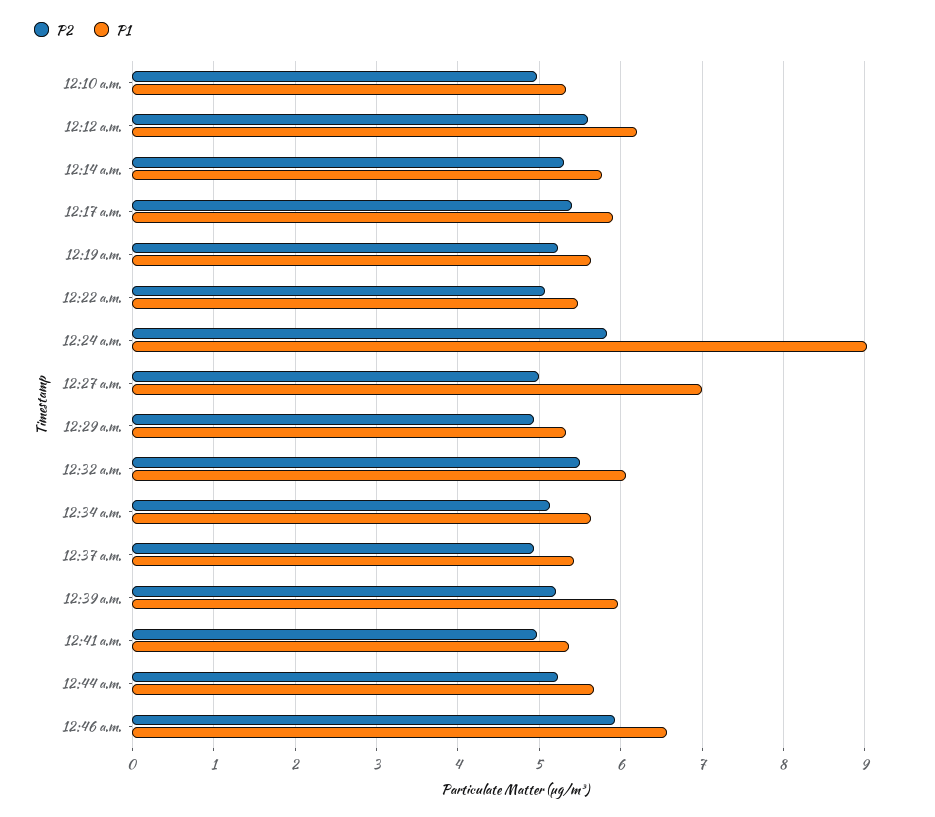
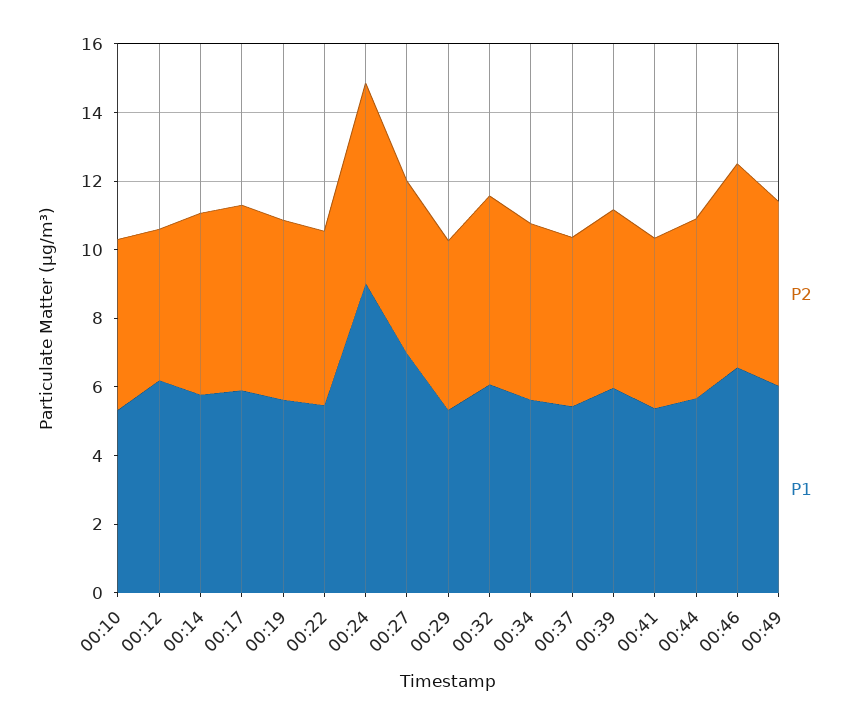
P2, 12:12 a.m.: 5.6 -> 4.5
P2, 00:49: none -> 5.5
P1, 00:49: none -> 6

